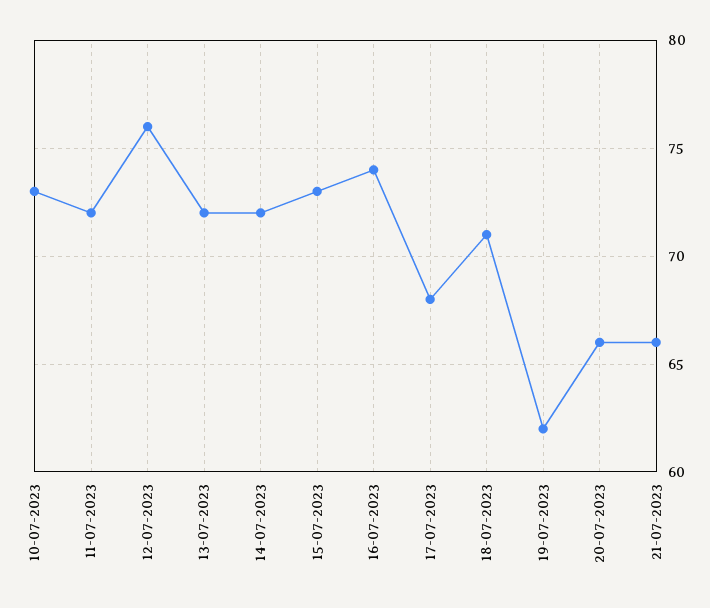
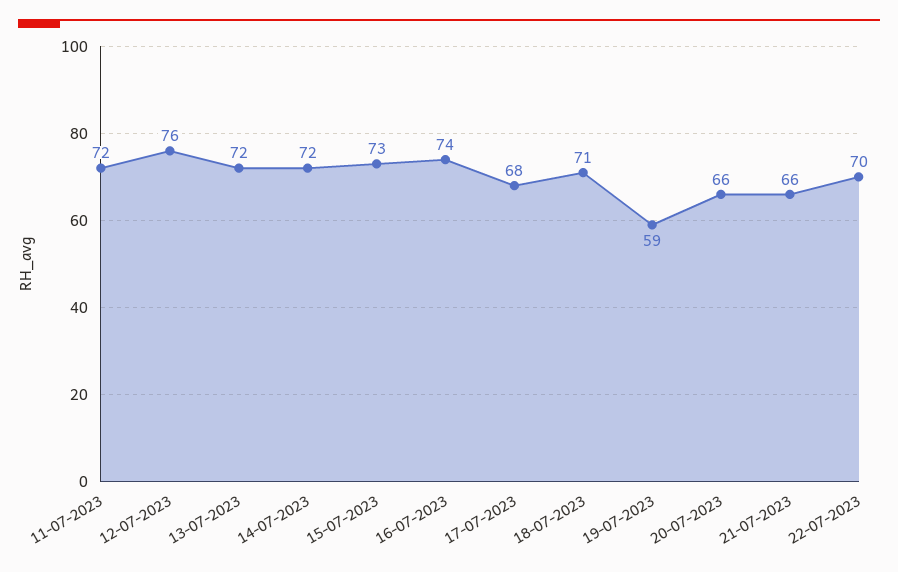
10-07-2023: 73 -> none
19-07-2023: 62 -> 59
22-07-2023: none -> 70

